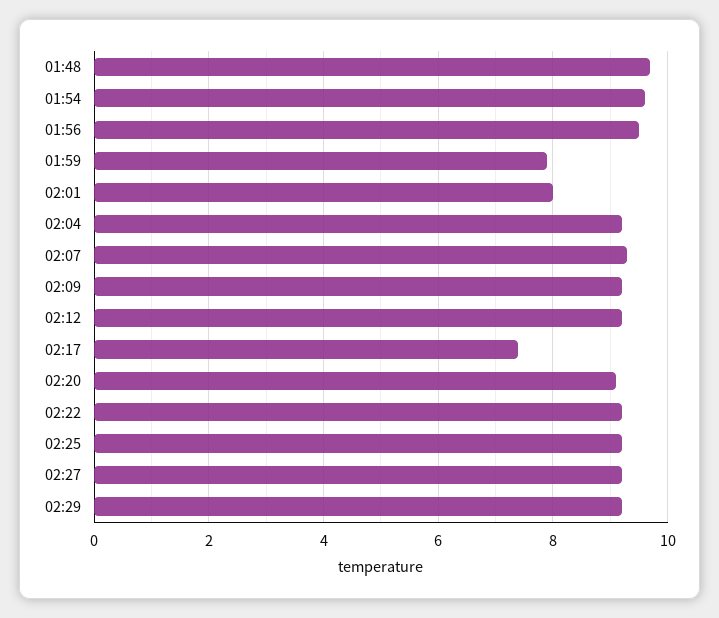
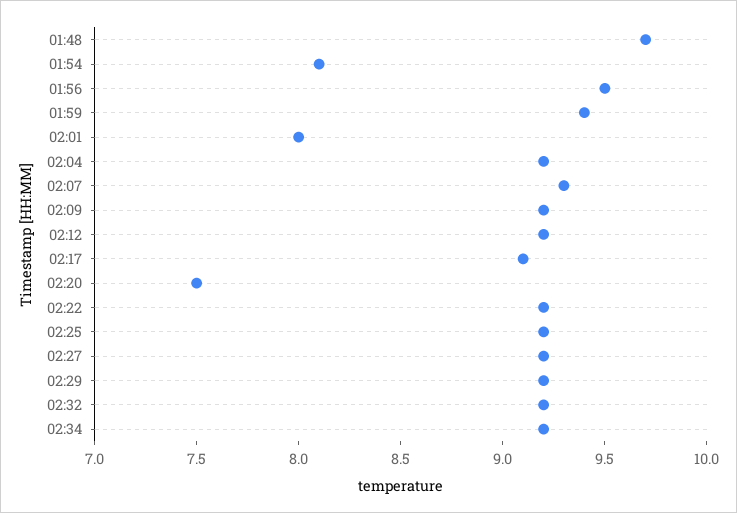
01:54: 9.5 -> 8.1
01:59: 8 -> 9.4
02:17: 7.5 -> 9.1
02:20: 9 -> 7.5
02:32: none -> 9.2
02:34: none -> 9.2

